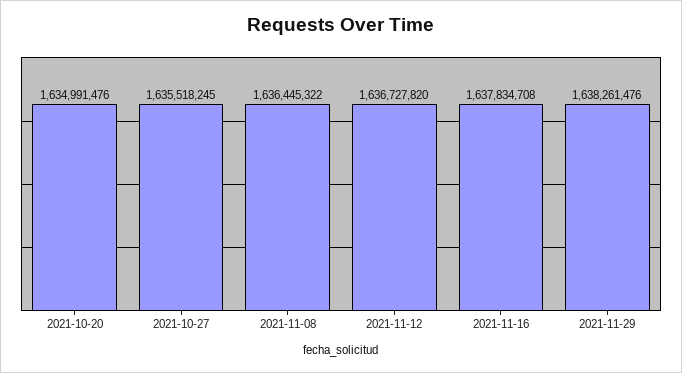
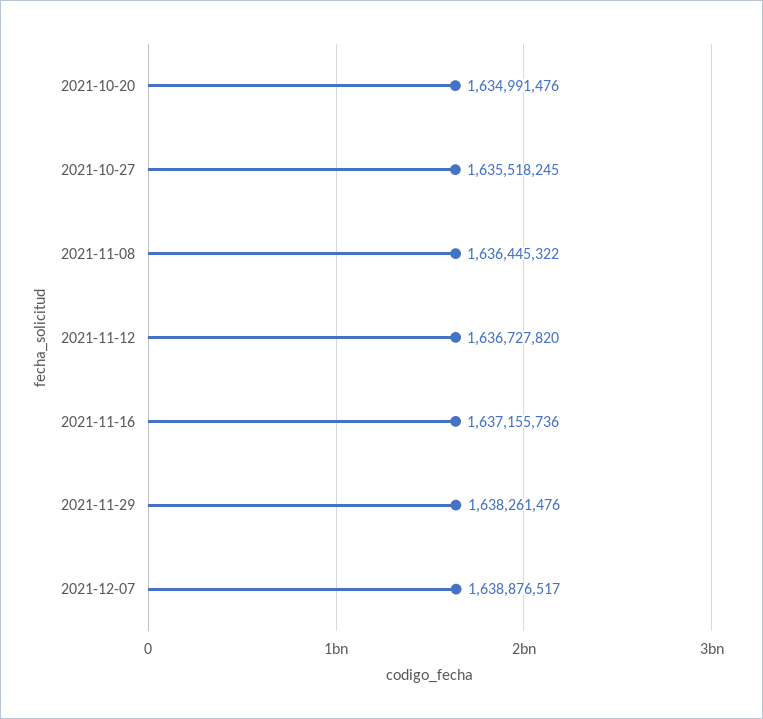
2021-11-16: 1637834708 -> 1637155736
2021-12-07: none -> 1638876517

